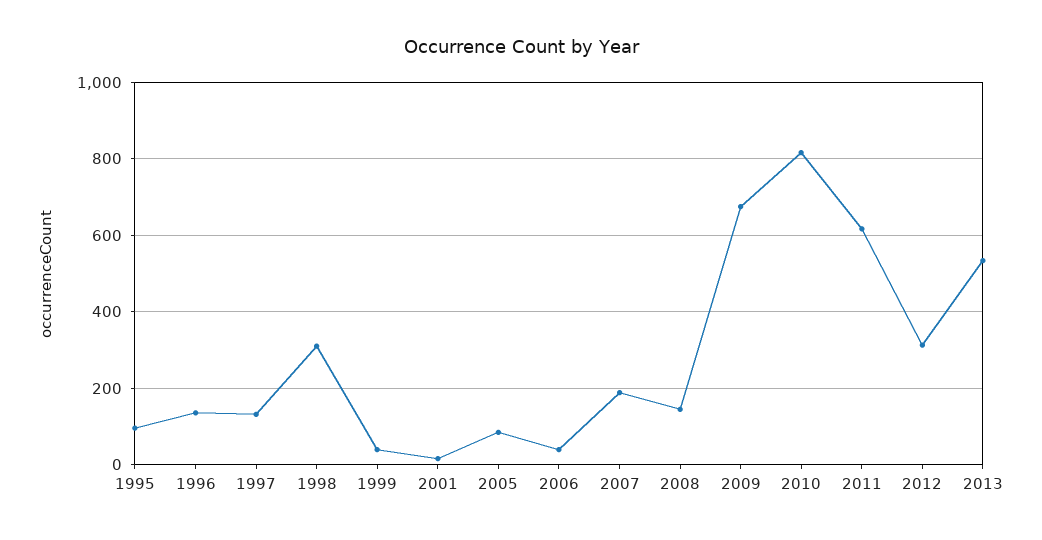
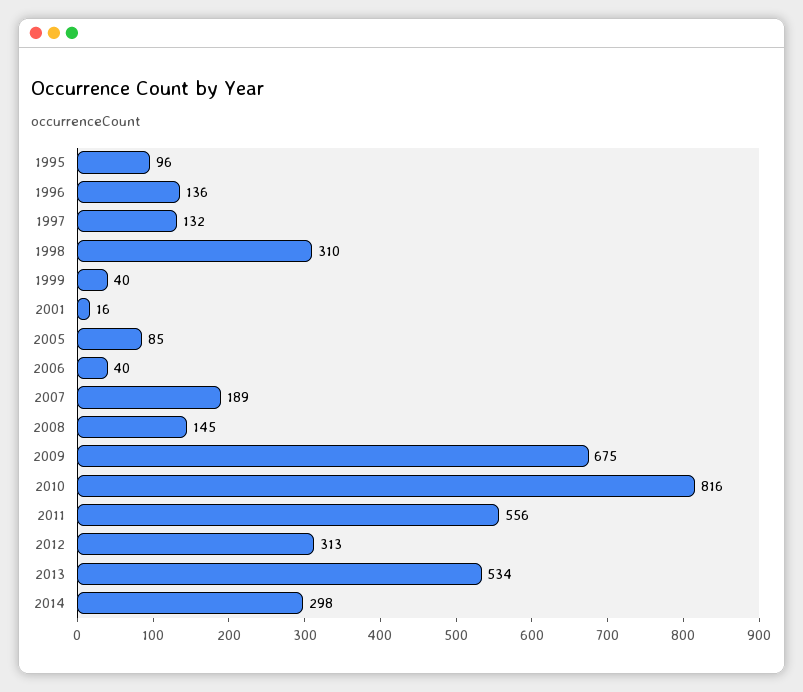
2011: 620 -> 556
2014: none -> 298

